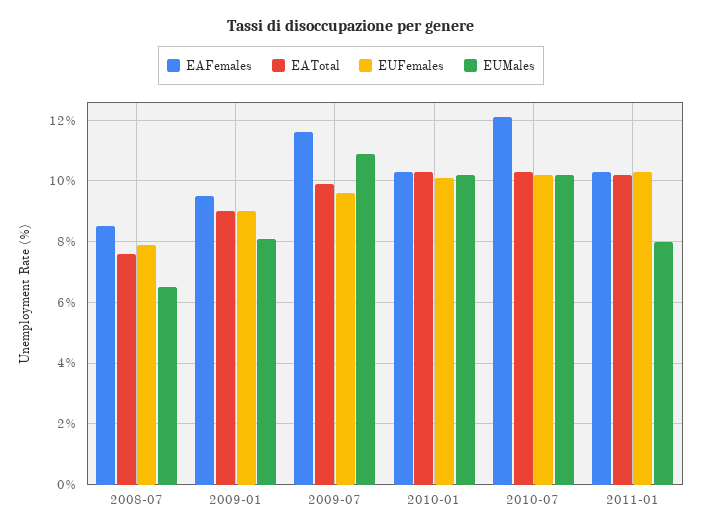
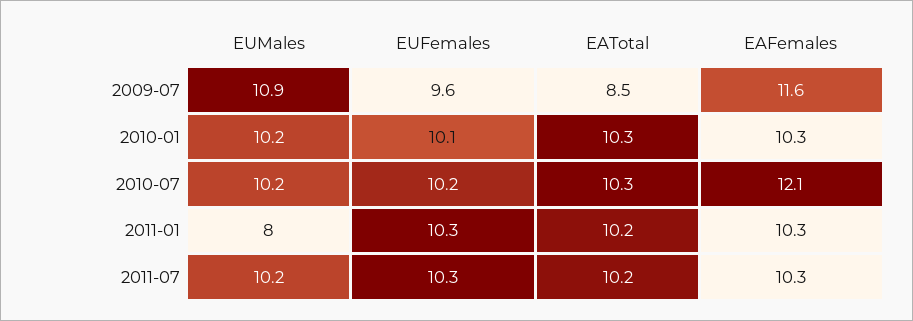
EAFemales, 2008-07: 8.5 -> none
EATotal, 2008-07: 7.5 -> none
EUFemales, 2008-07: 8 -> none
EUMales, 2008-07: 6.5 -> none
EAFemales, 2009-01: 9.5 -> none
EATotal, 2009-01: 9 -> none
EUFemales, 2009-01: 9 -> none
EUMales, 2009-01: 8 -> none
EATotal, 2009-07: 10 -> 8.5
EUMales, 2011-07: none -> 10.2
EUFemales, 2011-07: none -> 10.3
EATotal, 2011-07: none -> 10.2
EAFemales, 2011-07: none -> 10.3

